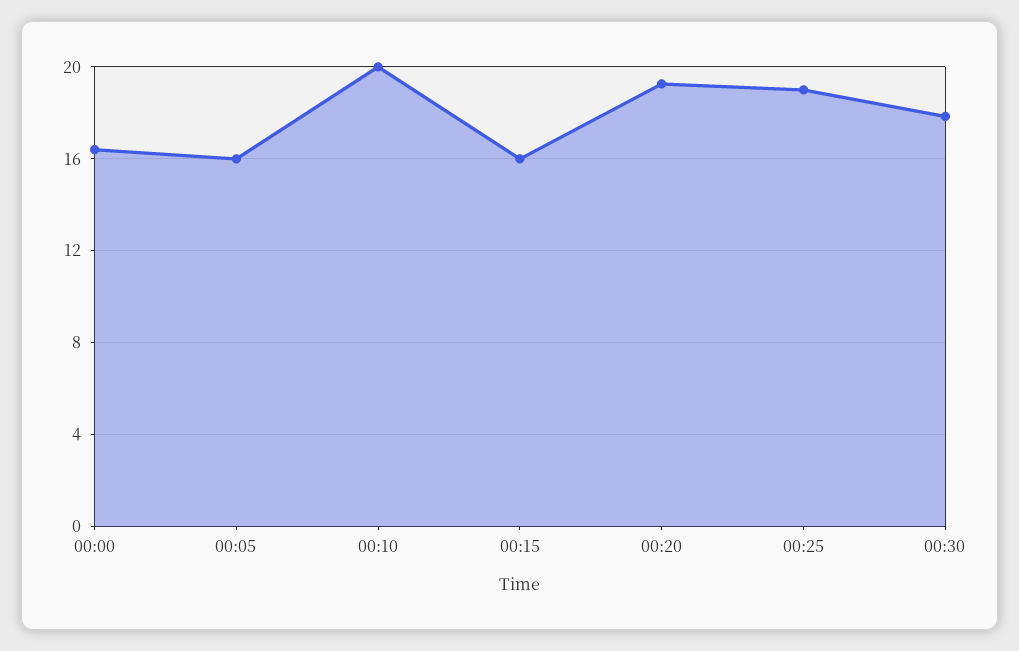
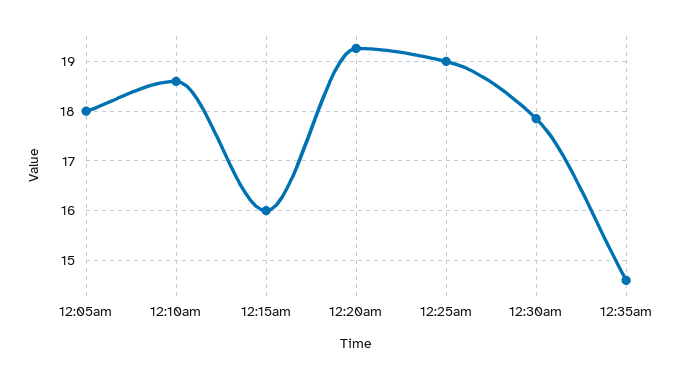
00:00: 16.5 -> none
00:05: 16 -> 18
00:10: 20 -> 18.6
12:35am: none -> 14.6

